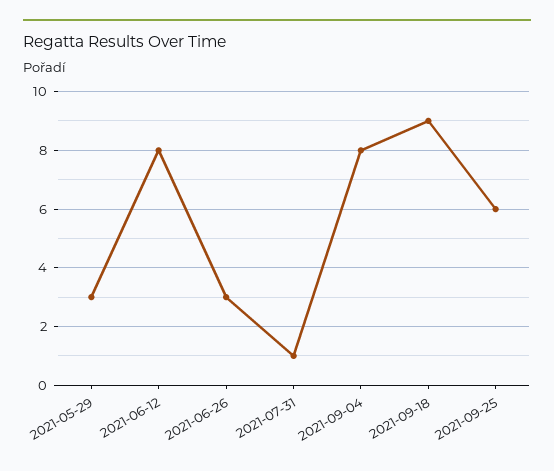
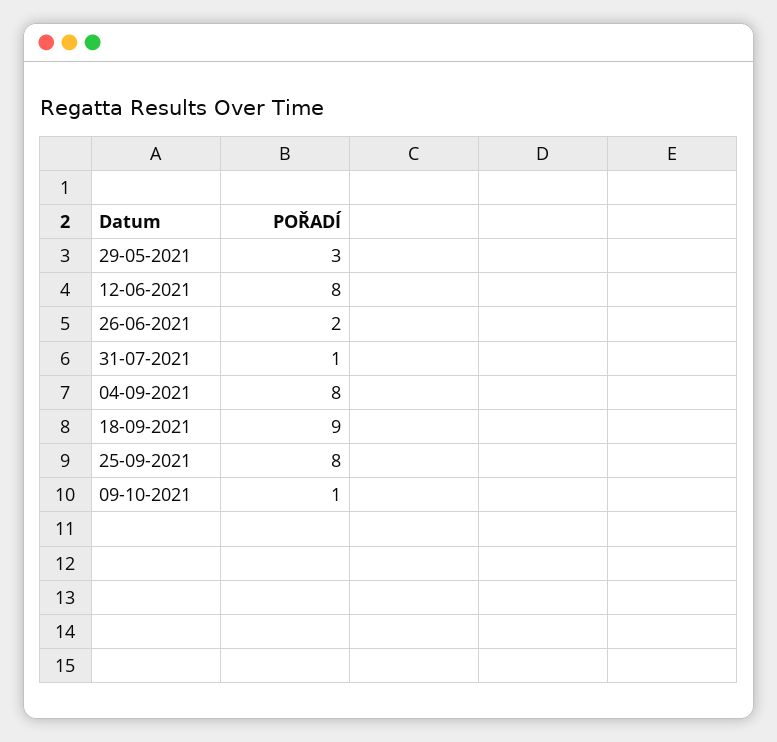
2021-06-26: 3 -> 2
2021-09-25: 6 -> 8
09-10-2021: none -> 1

